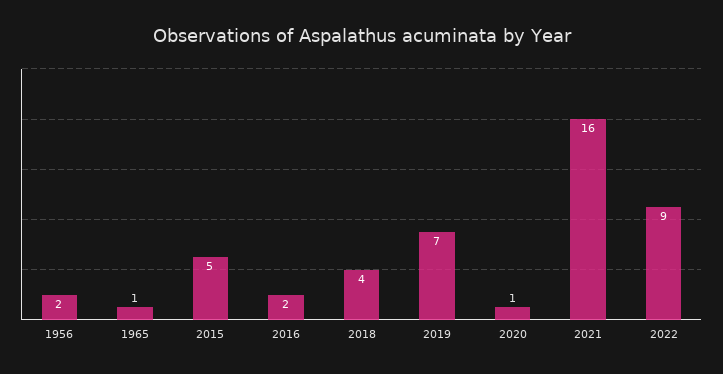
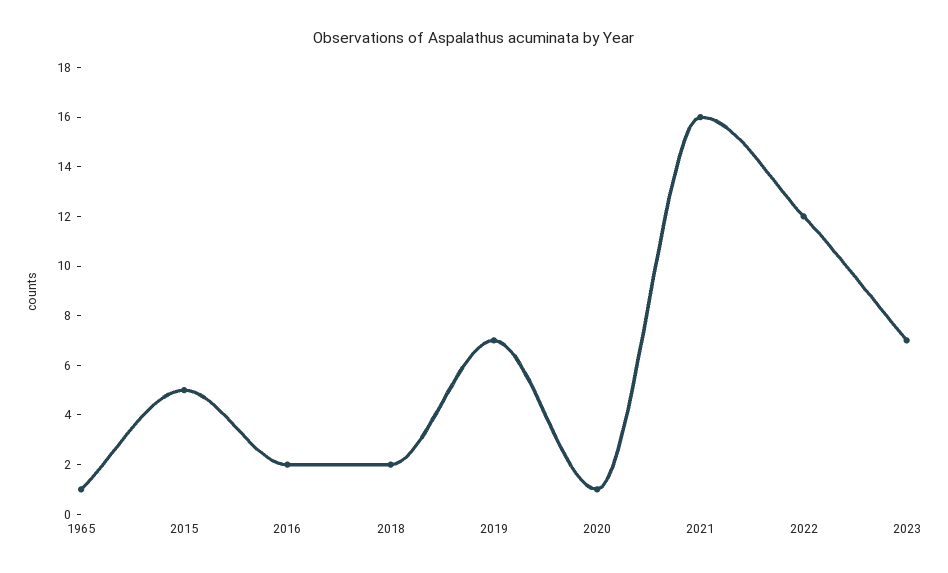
1956: 2 -> none
2018: 4 -> 2
2022: 9 -> 12
2023: none -> 7

